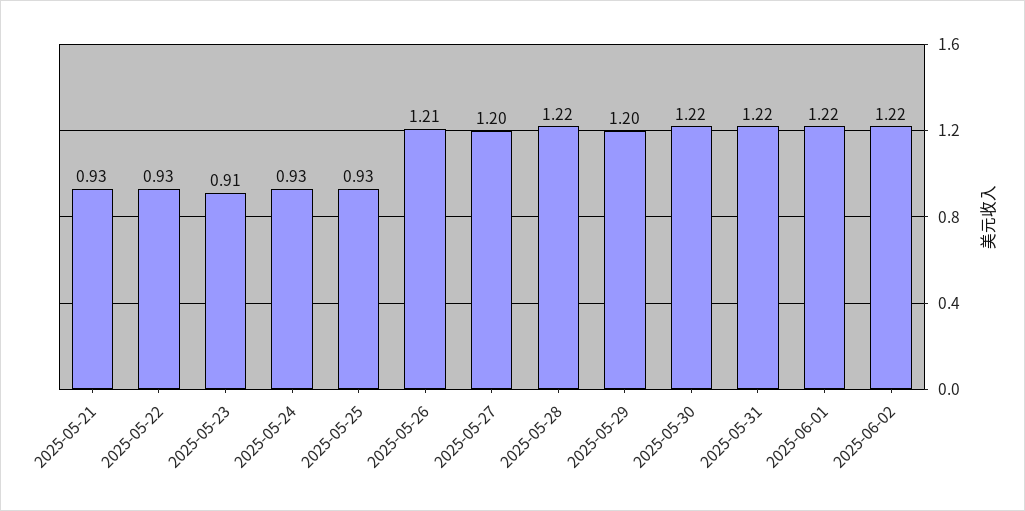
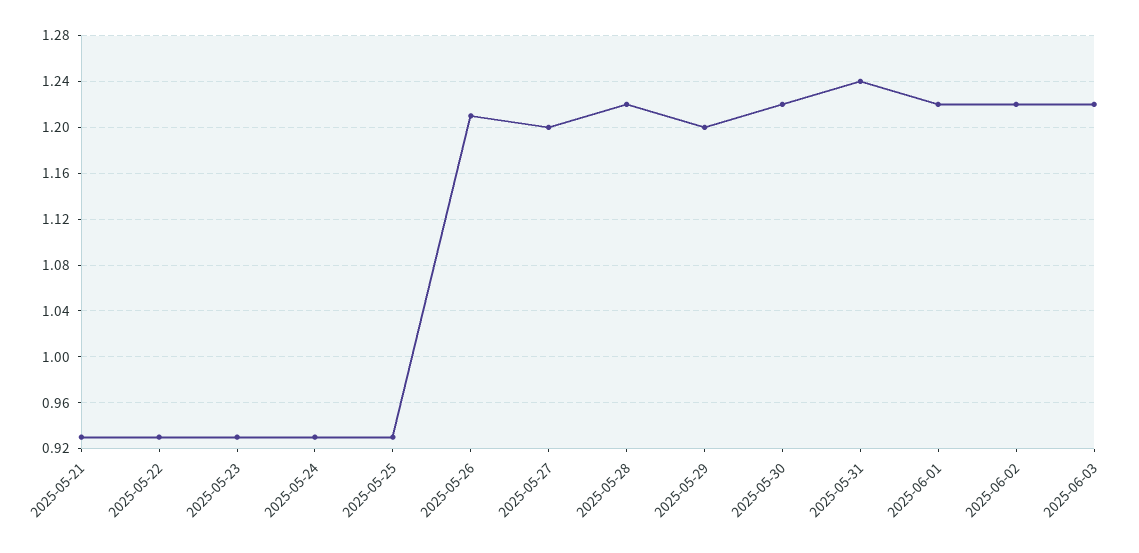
2025-05-23: 0.91 -> 0.93
2025-05-31: 1.22 -> 1.24
2025-06-03: none -> 1.22

